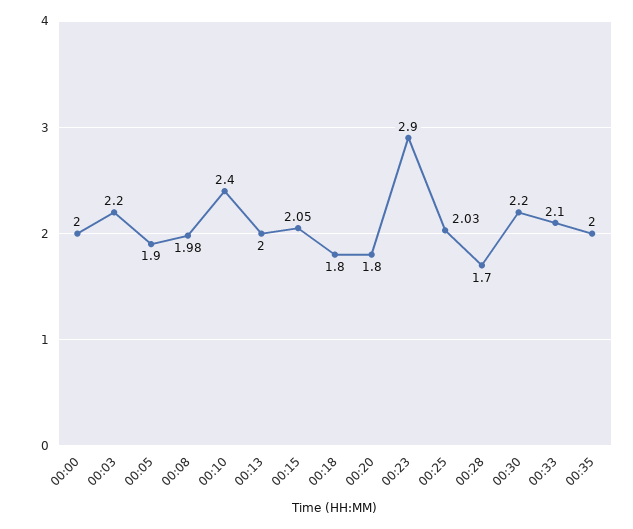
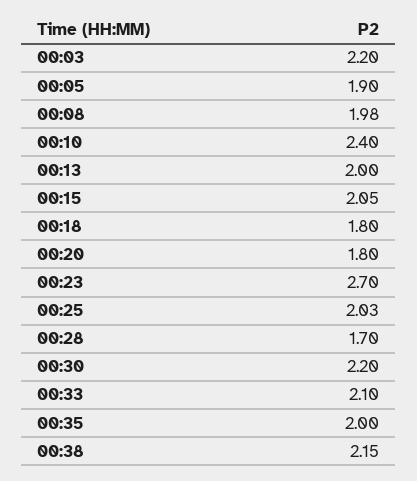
00:00: 2 -> none
00:23: 2.9 -> 2.7
00:38: none -> 2.15

